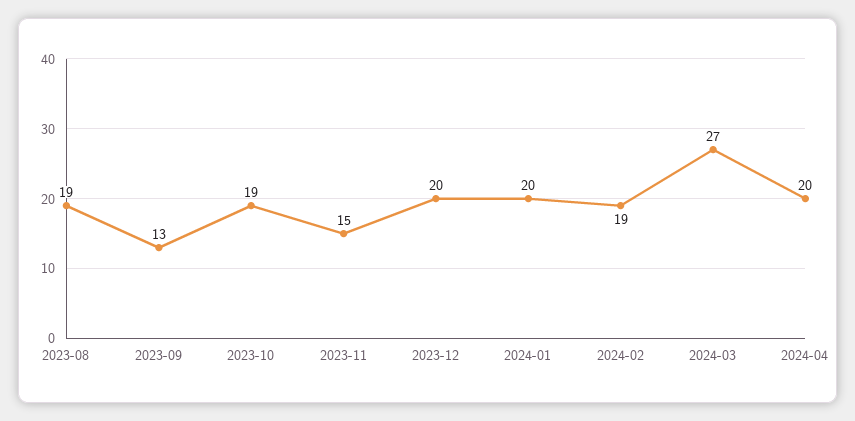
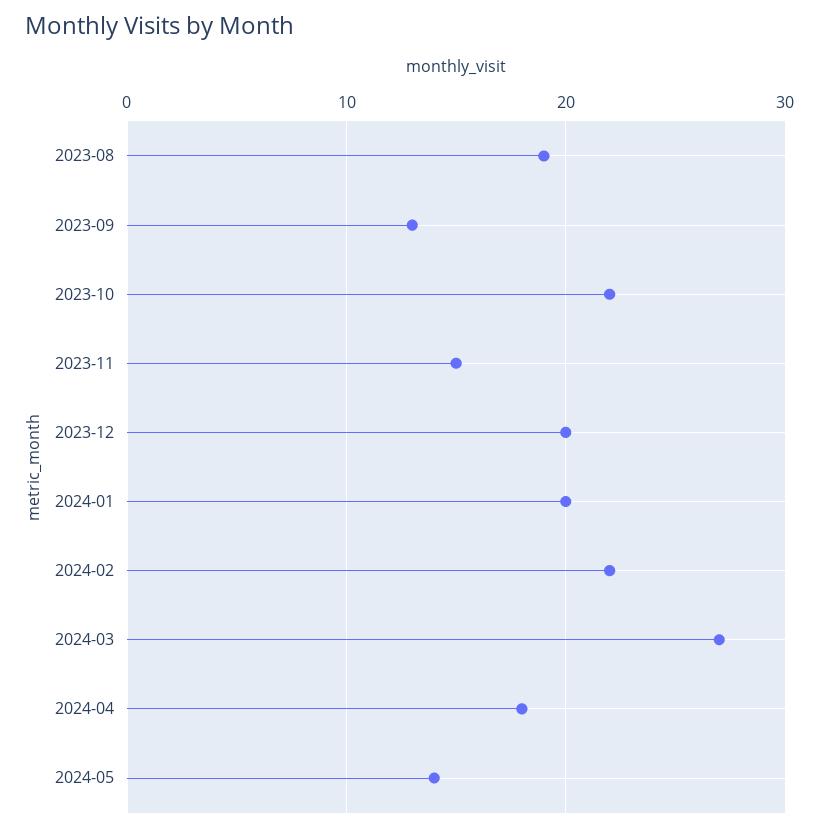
2023-10: 19 -> 22
2024-02: 19 -> 22
2024-04: 20 -> 18
2024-05: none -> 14

